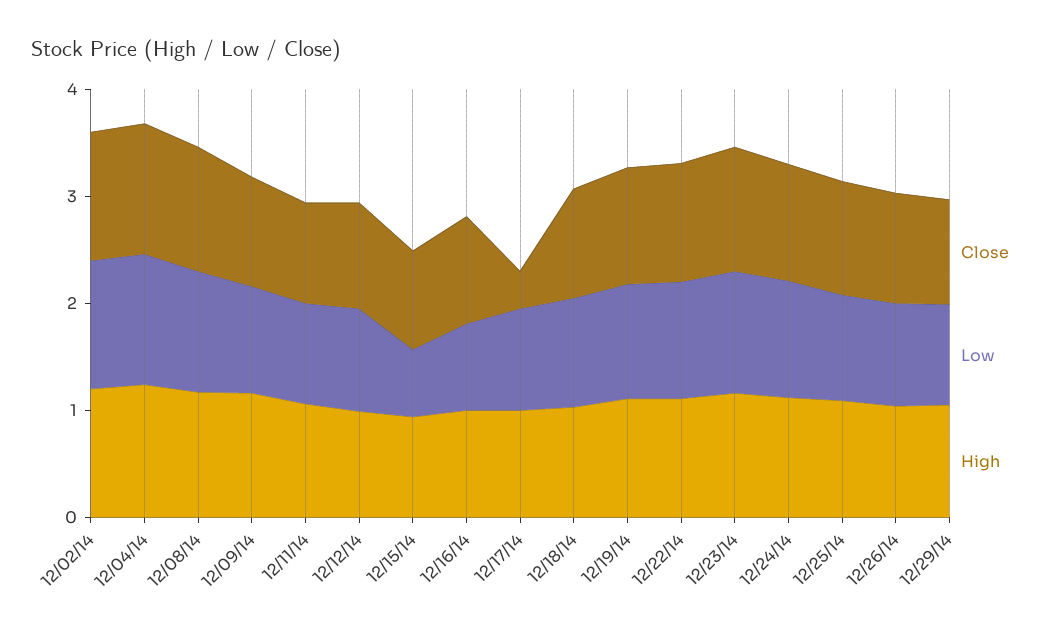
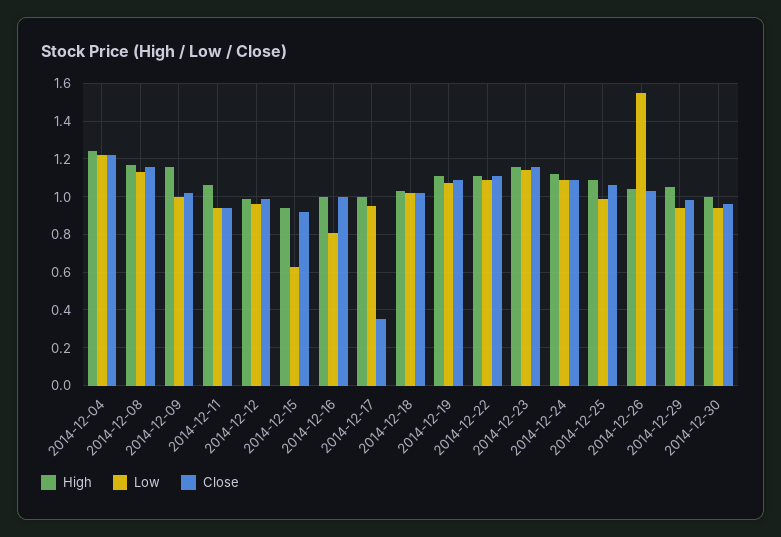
Close, 12/02/14: 1.2 -> none
Low, 12/02/14: 1.2 -> none
High, 12/02/14: 1.2 -> none
Low, 12/26/14: 1 -> 1.55
High, 2014-12-30: none -> 1
Low, 2014-12-30: none -> 0.95
Close, 2014-12-30: none -> 0.95

